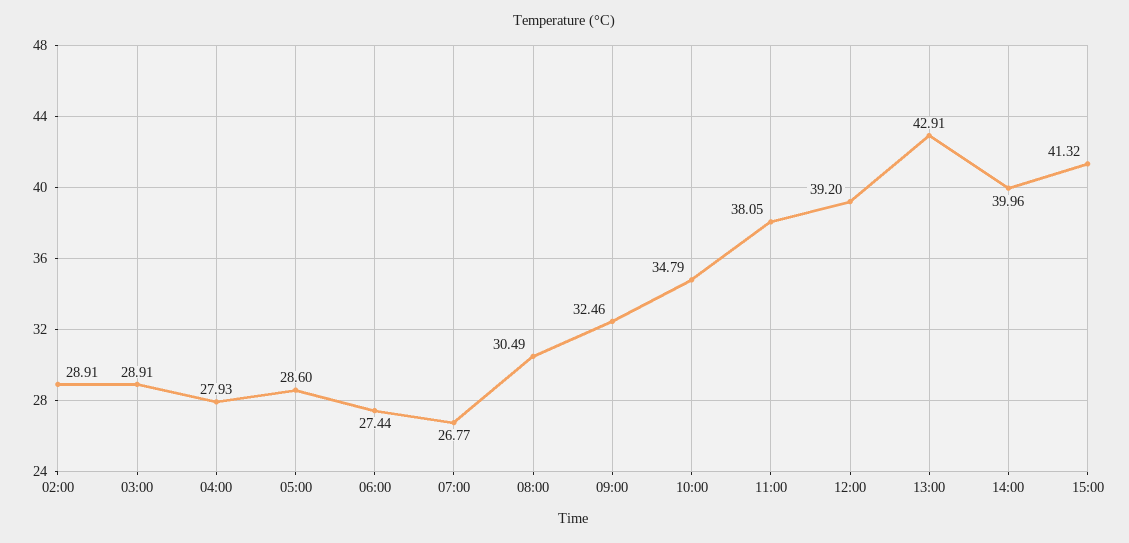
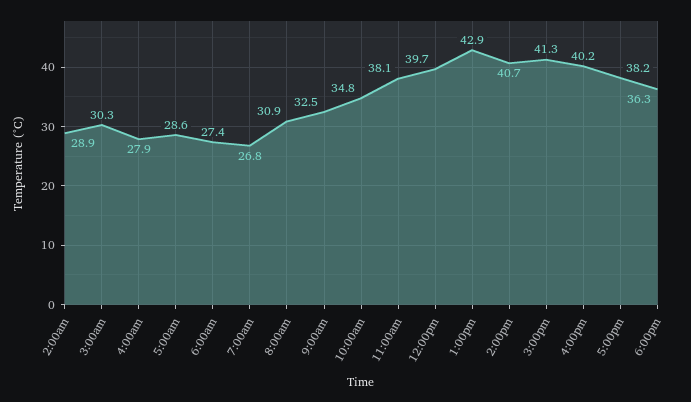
03:00: 28.91 -> 30.3
08:00: 30.49 -> 30.9
12:00: 39.2 -> 39.7
14:00: 39.96 -> 40.7
4:00pm: none -> 40.2
5:00pm: none -> 38.2
6:00pm: none -> 36.3

